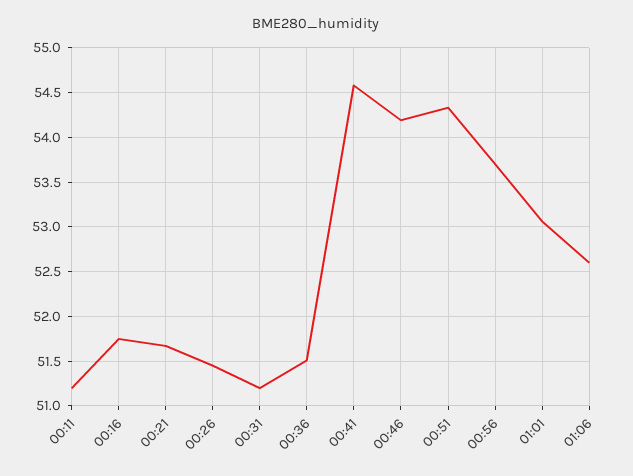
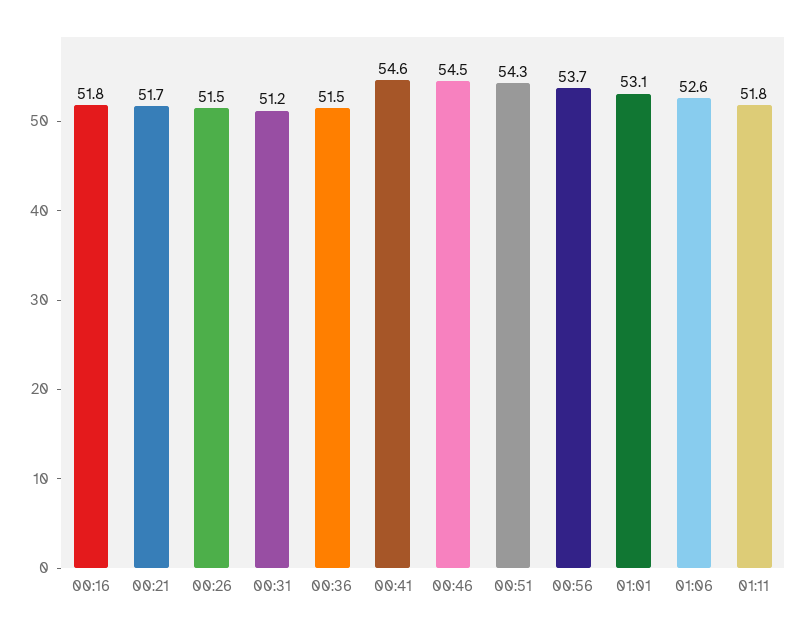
00:11: 51.2 -> none
00:46: 54.2 -> 54.5
01:11: none -> 51.8

